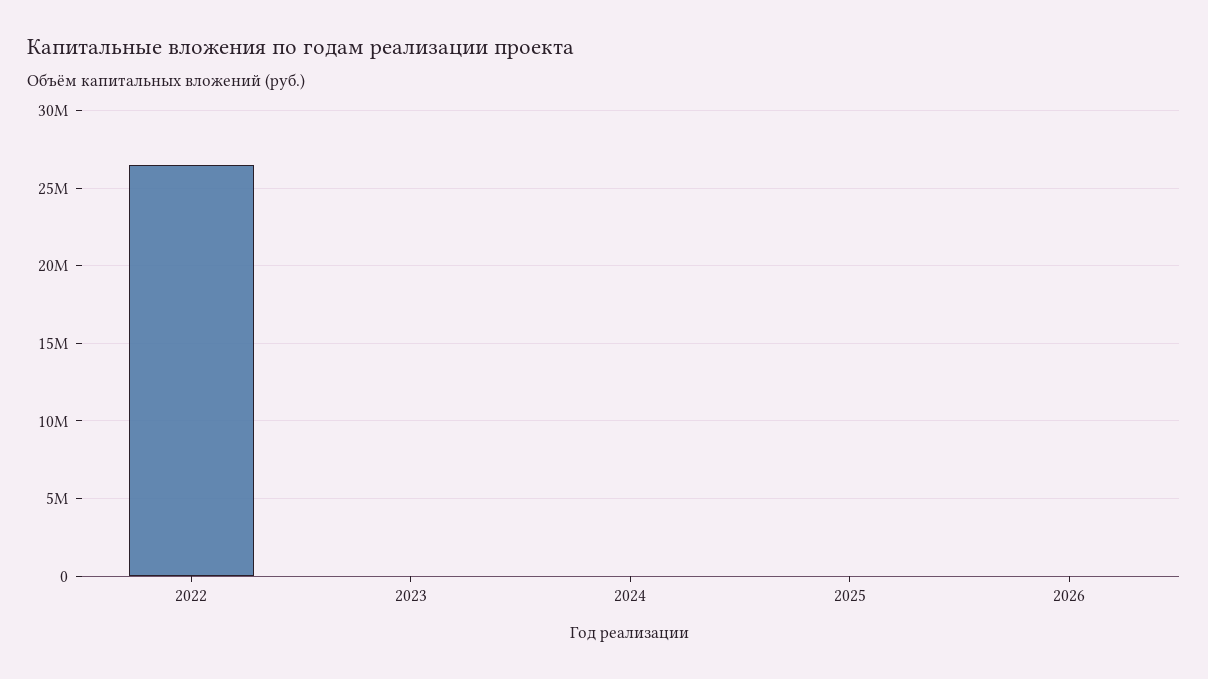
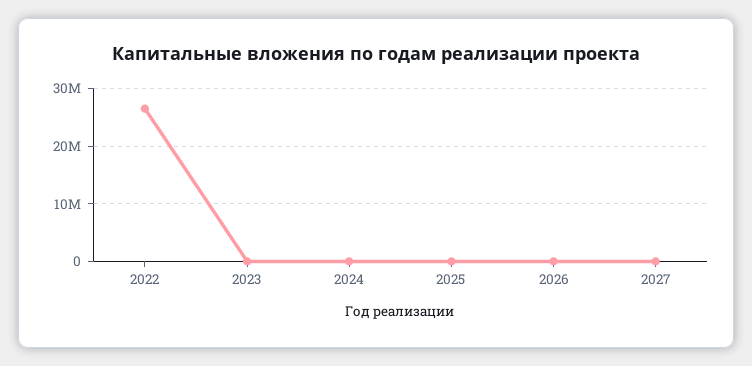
2027: none -> 0

